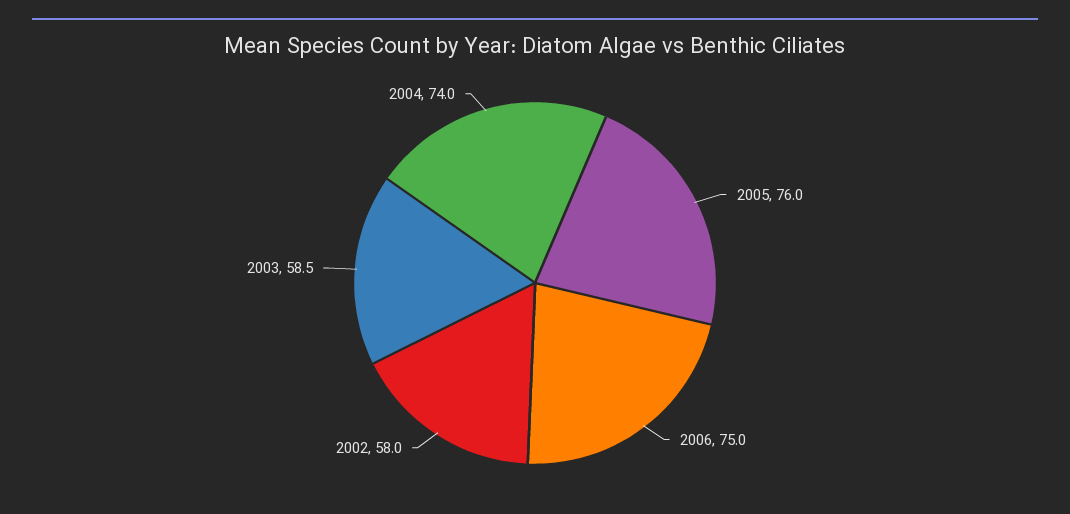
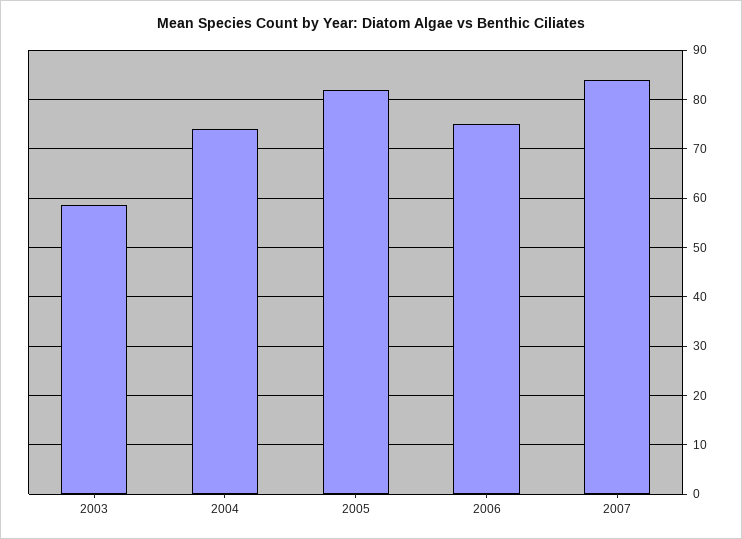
2005: 76 -> 82
2002: 58 -> none
2007: none -> 84

